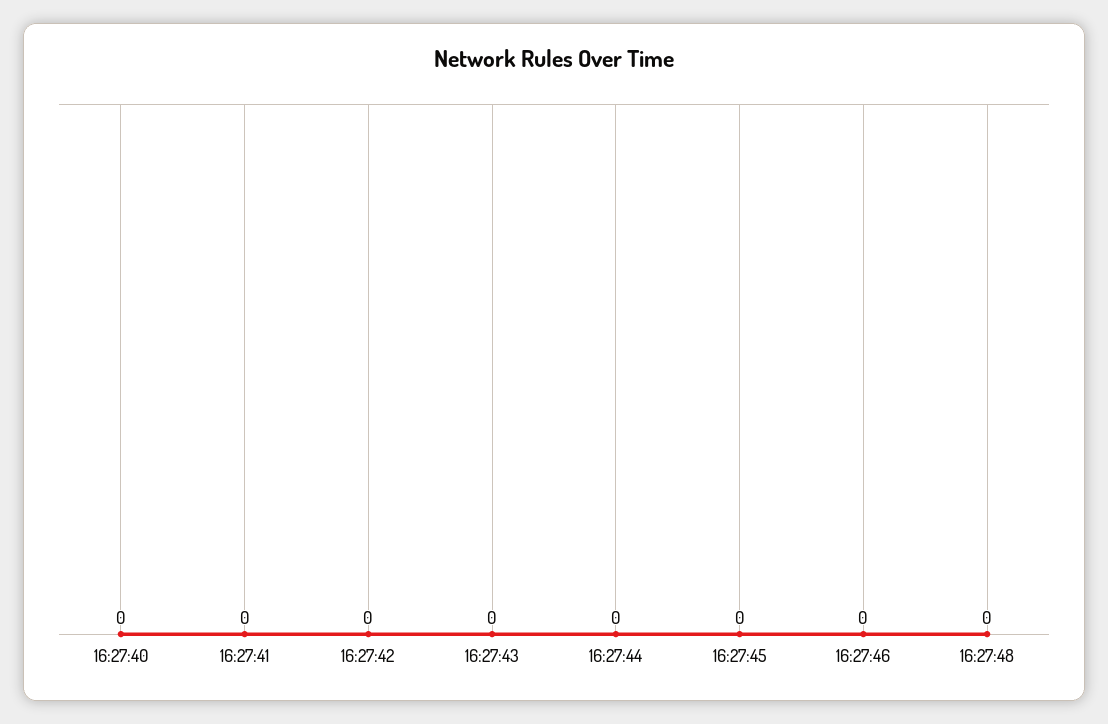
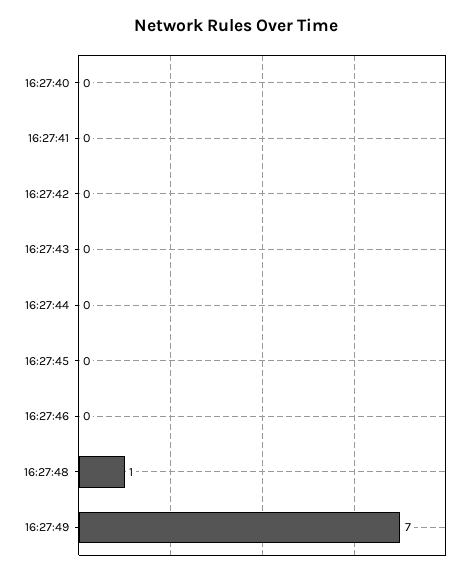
16:27:48: 0 -> 1
16:27:49: none -> 7

